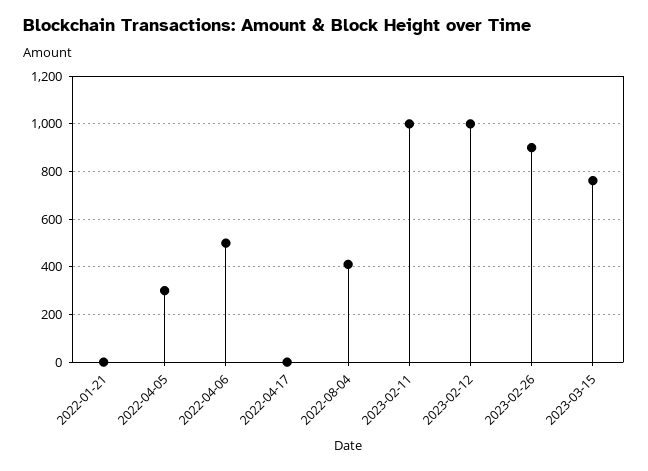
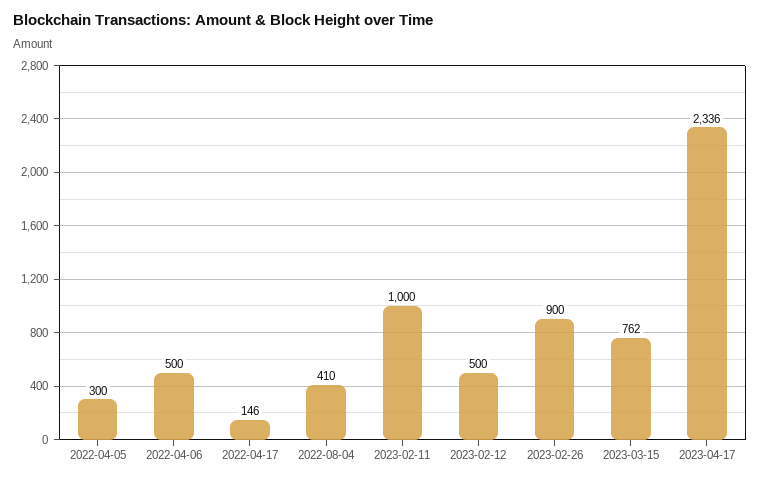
2022-01-21: 0 -> none
2022-04-17: 0 -> 146
2023-02-12: 1000 -> 500
2023-04-17: none -> 2336

